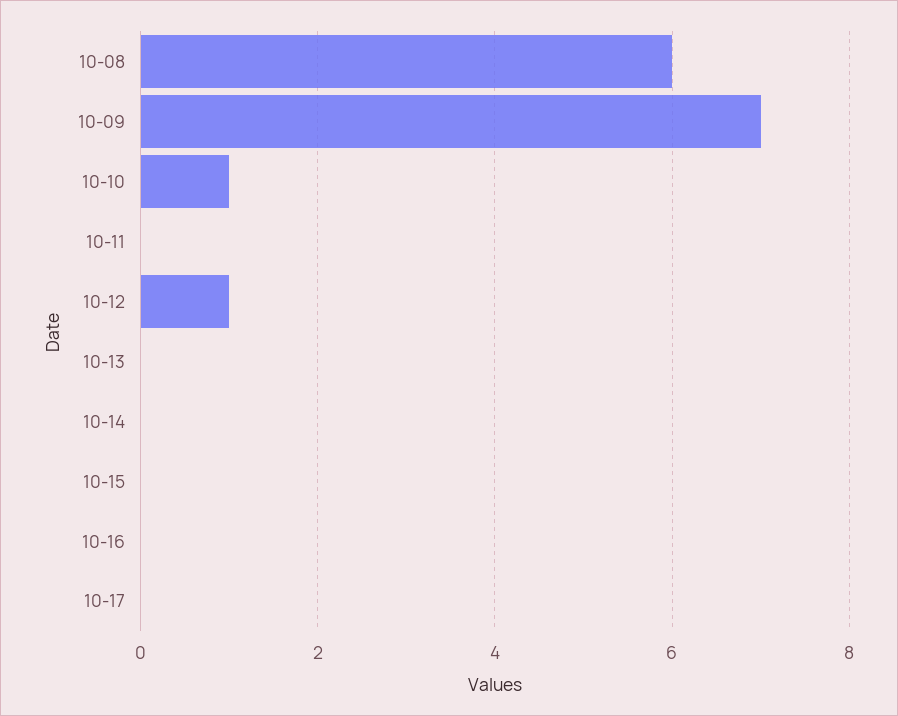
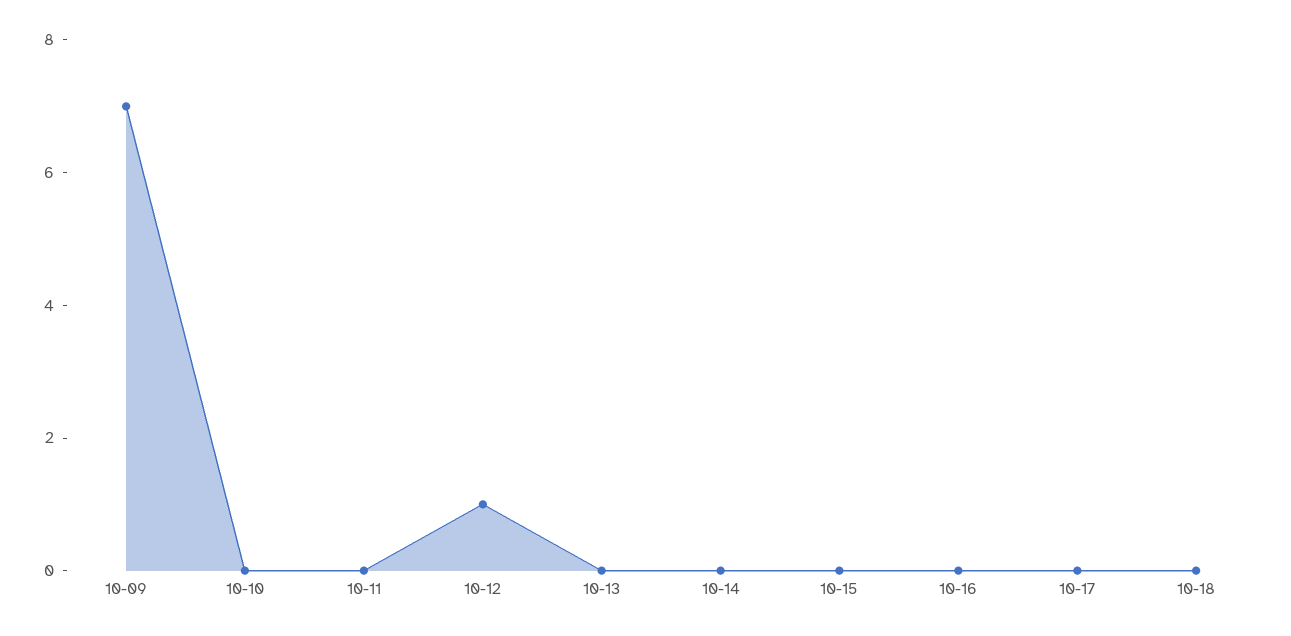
10-08: 6 -> none
10-10: 1 -> 0
10-18: none -> 0

